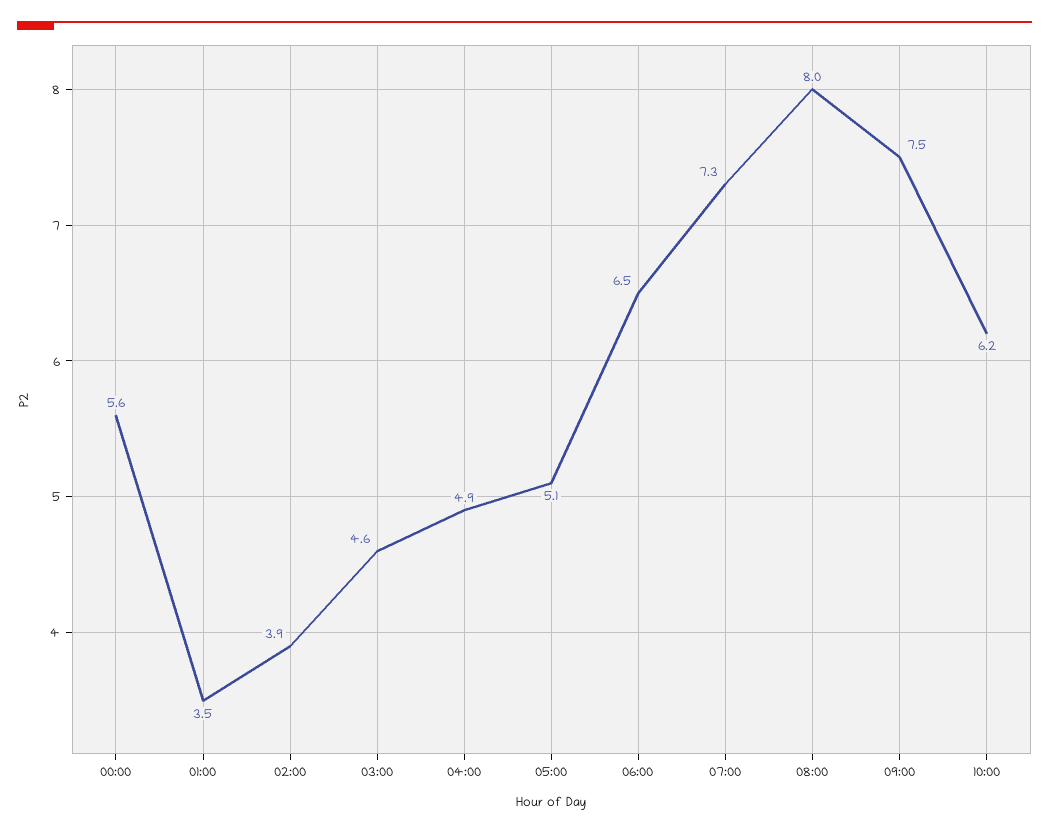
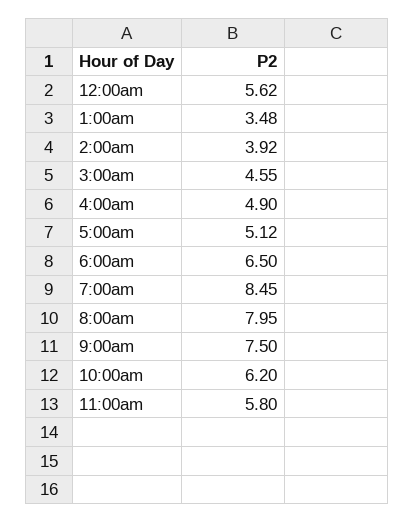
07:00: 7.3 -> 8.45
11:00am: none -> 5.8

